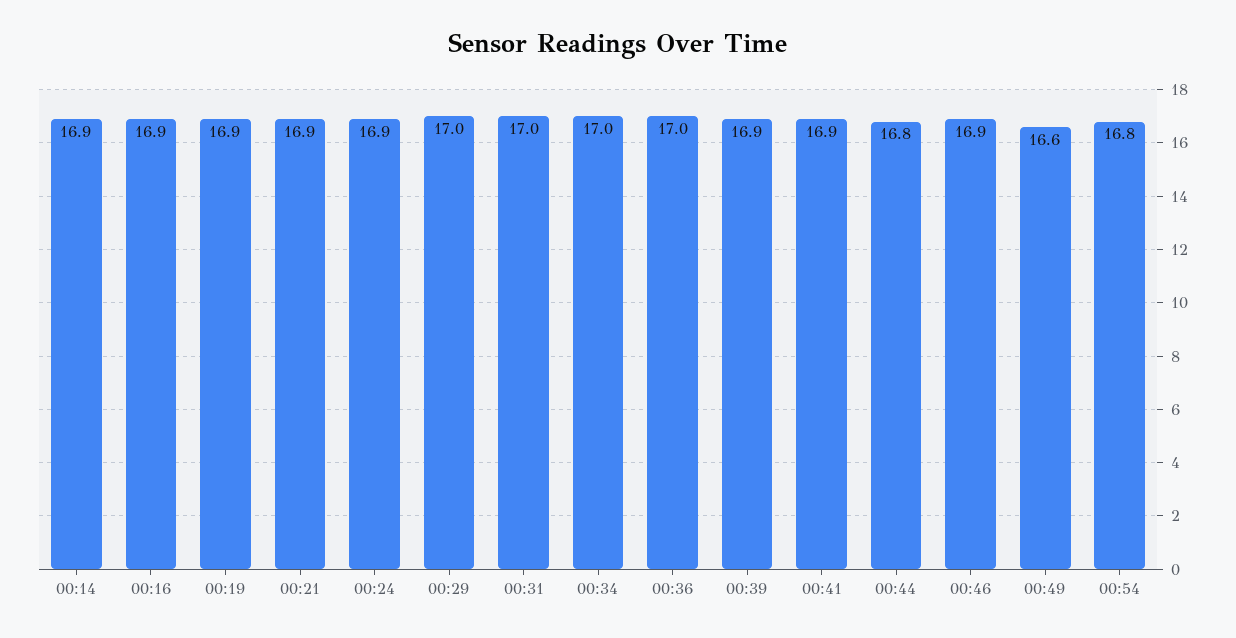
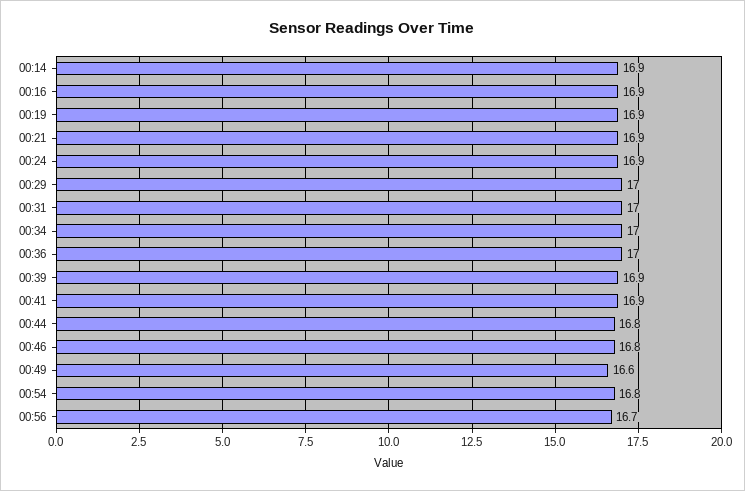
00:46: 16.9 -> 16.8
00:56: none -> 16.7

